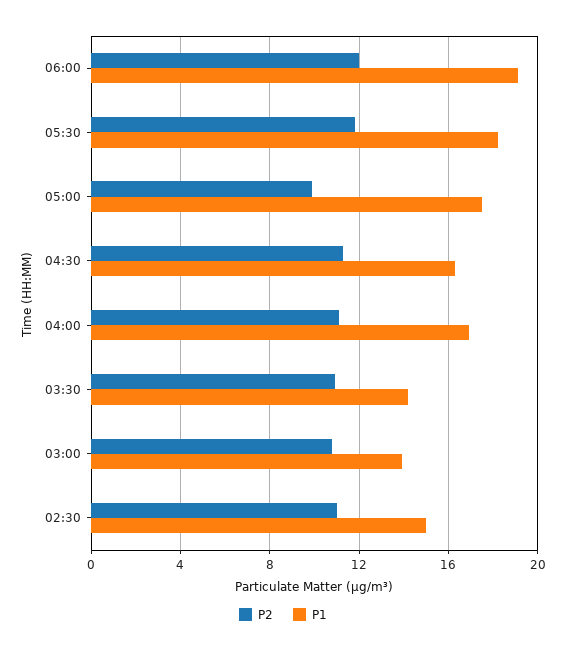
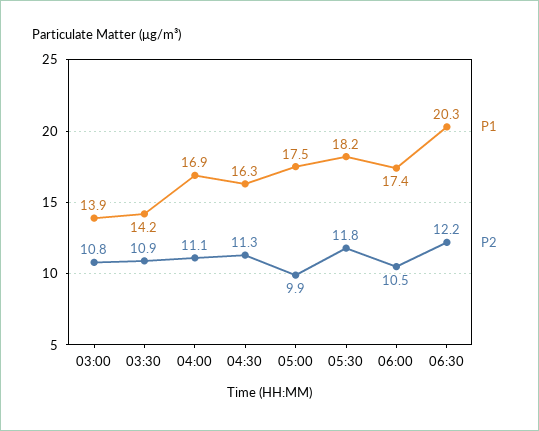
P2, 06:00: 12 -> 10.5
P1, 06:00: 19 -> 17.4
P2, 02:30: 11 -> none
P1, 02:30: 15 -> none
P1, 06:30: none -> 20.3
P2, 06:30: none -> 12.2

